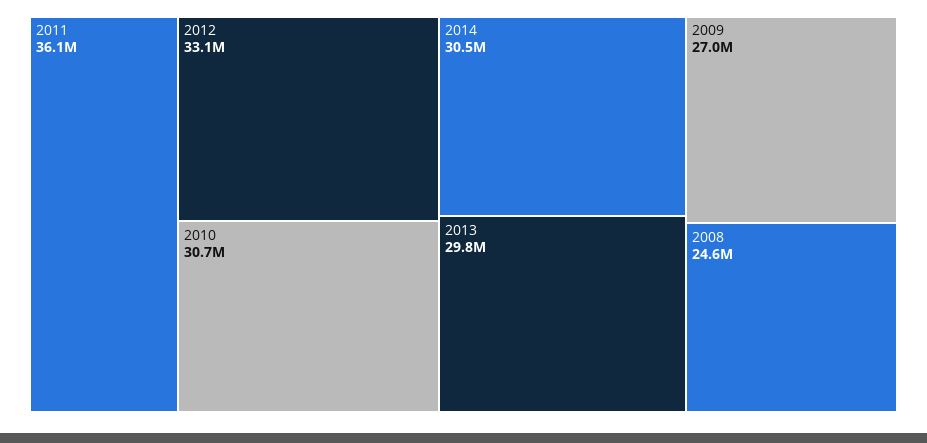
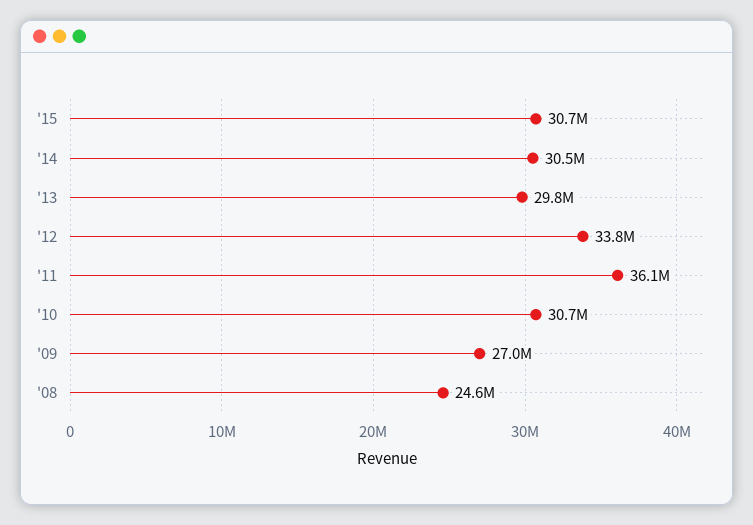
2012: 33100000 -> 33800000
'15: none -> 30700000

